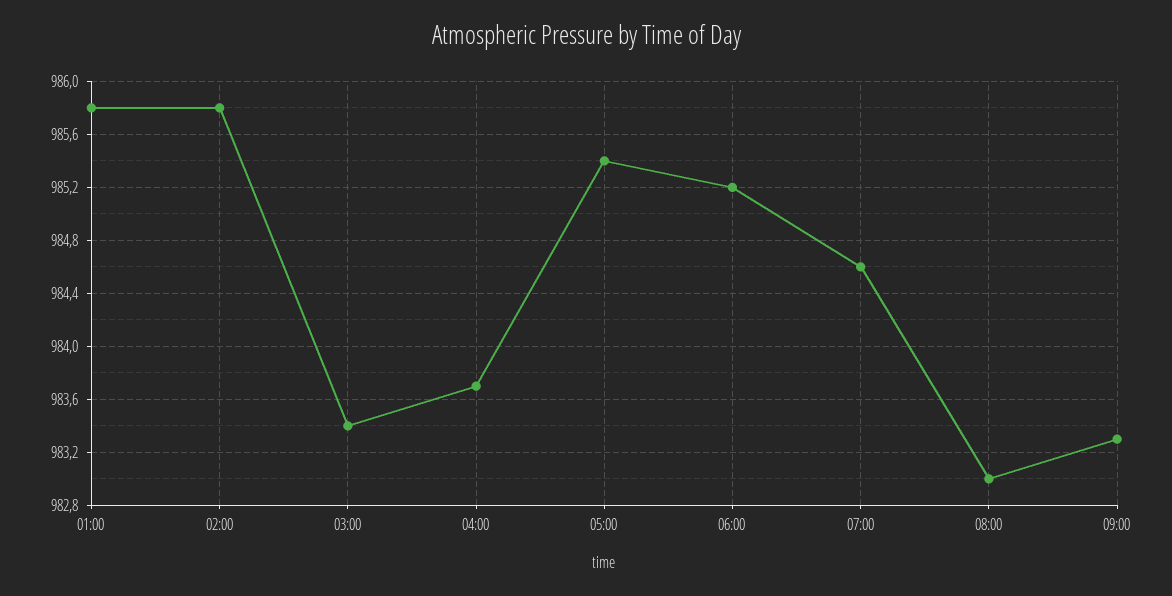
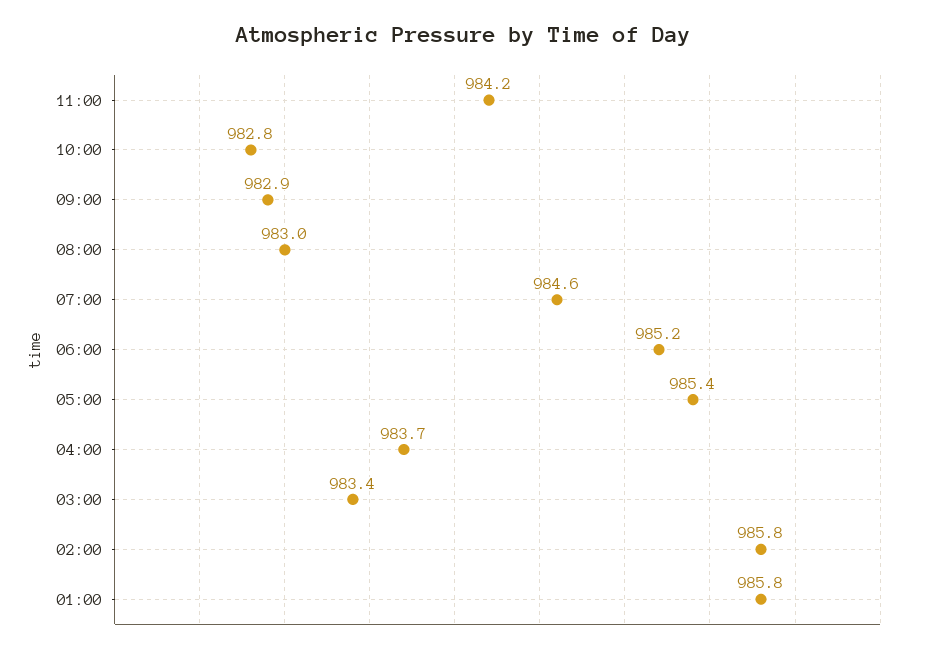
09:00: 983.3 -> 982.9
11:00: none -> 984.2
10:00: none -> 982.8

